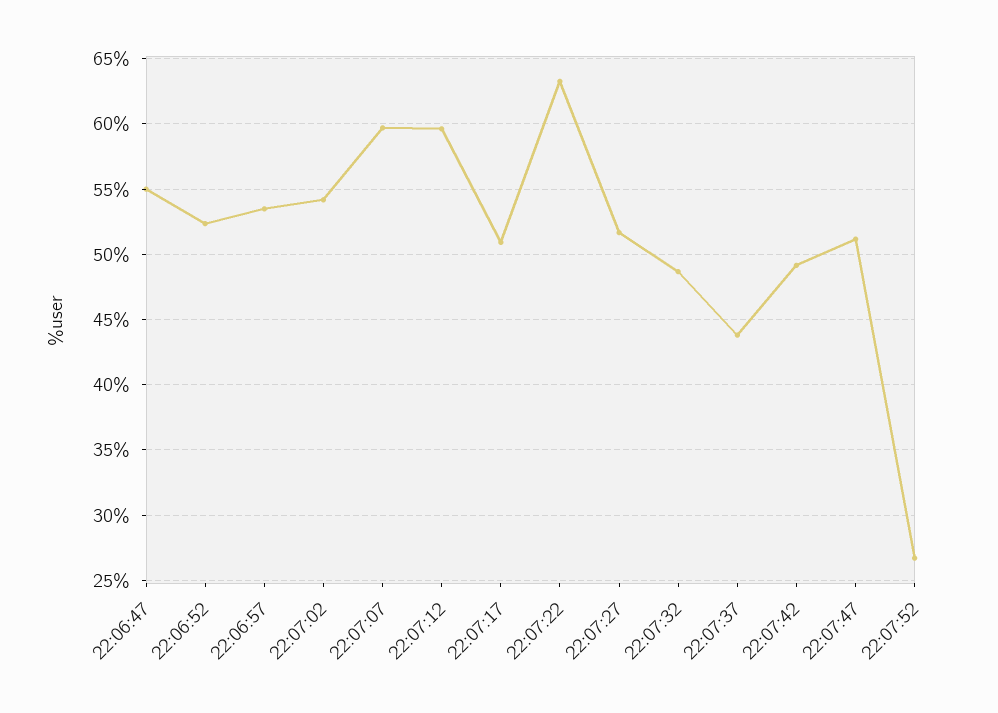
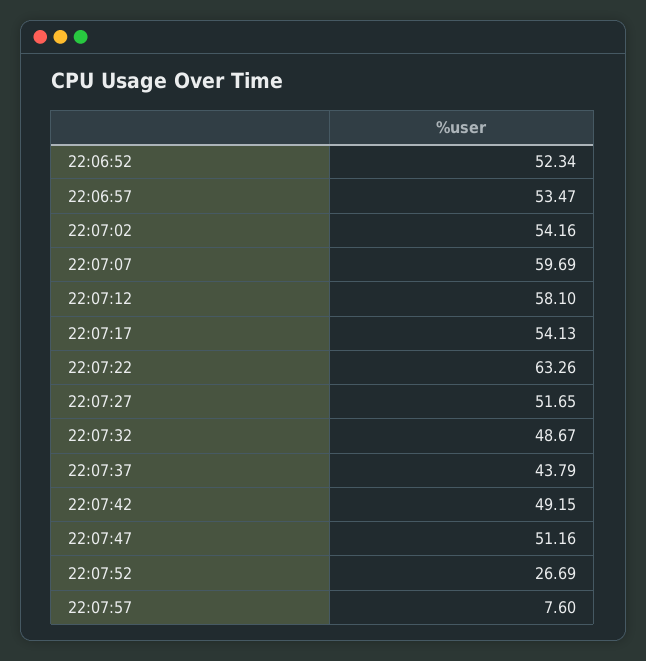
22:06:47: 55 -> none
22:07:12: 59.5 -> 58.1
22:07:17: 51 -> 54.13
22:07:57: none -> 7.6

